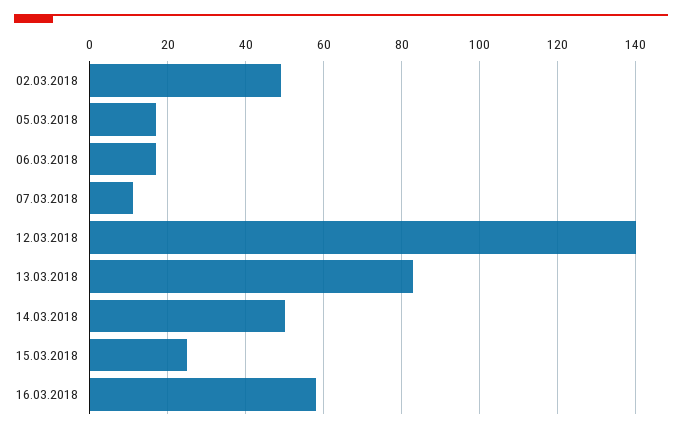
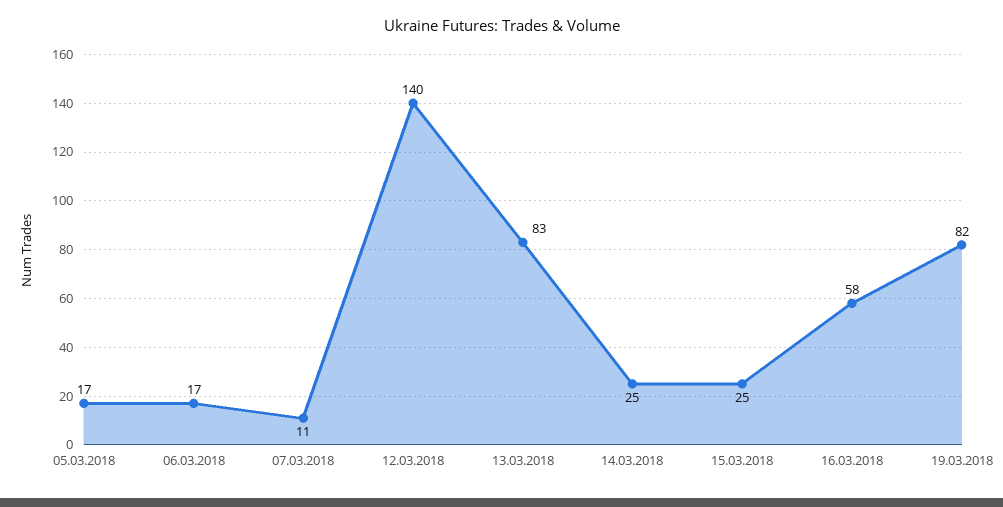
02.03.2018: 50 -> none
14.03.2018: 50 -> 25
19.03.2018: none -> 82

